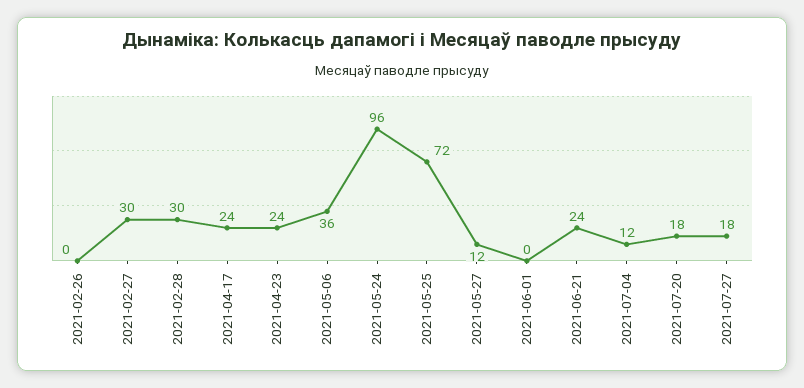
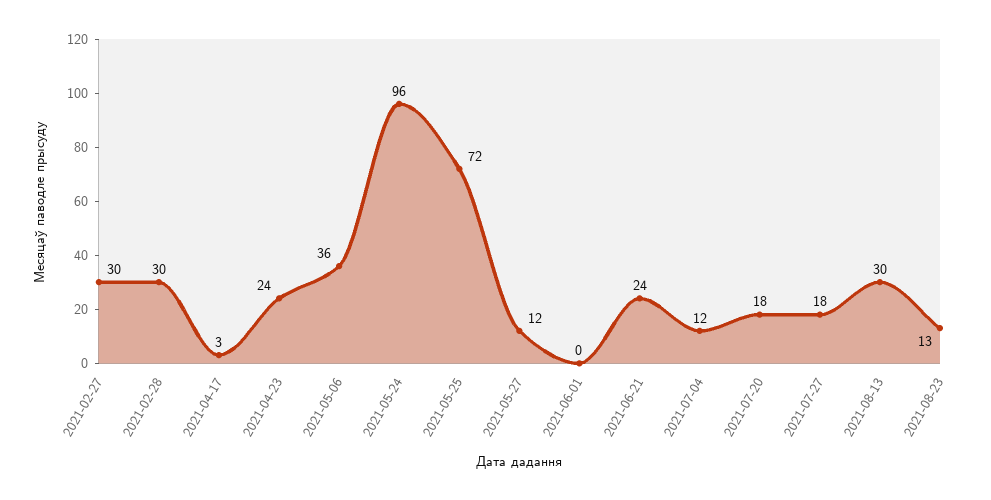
2021-02-26: 0 -> none
2021-04-17: 24 -> 3
2021-08-13: none -> 30
2021-08-23: none -> 13

